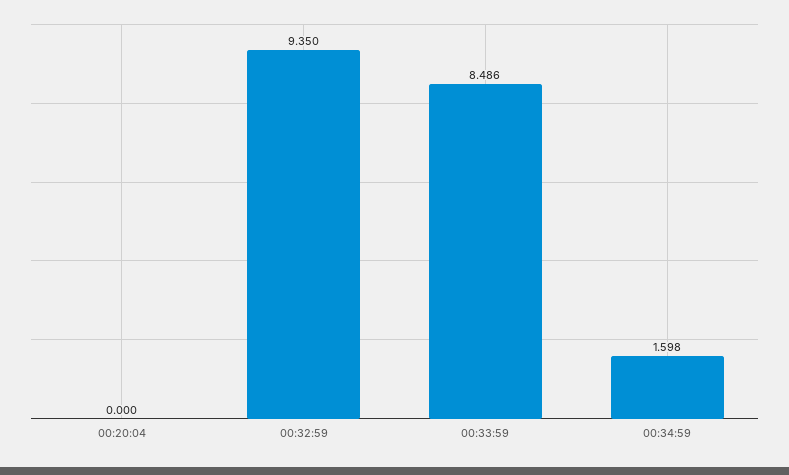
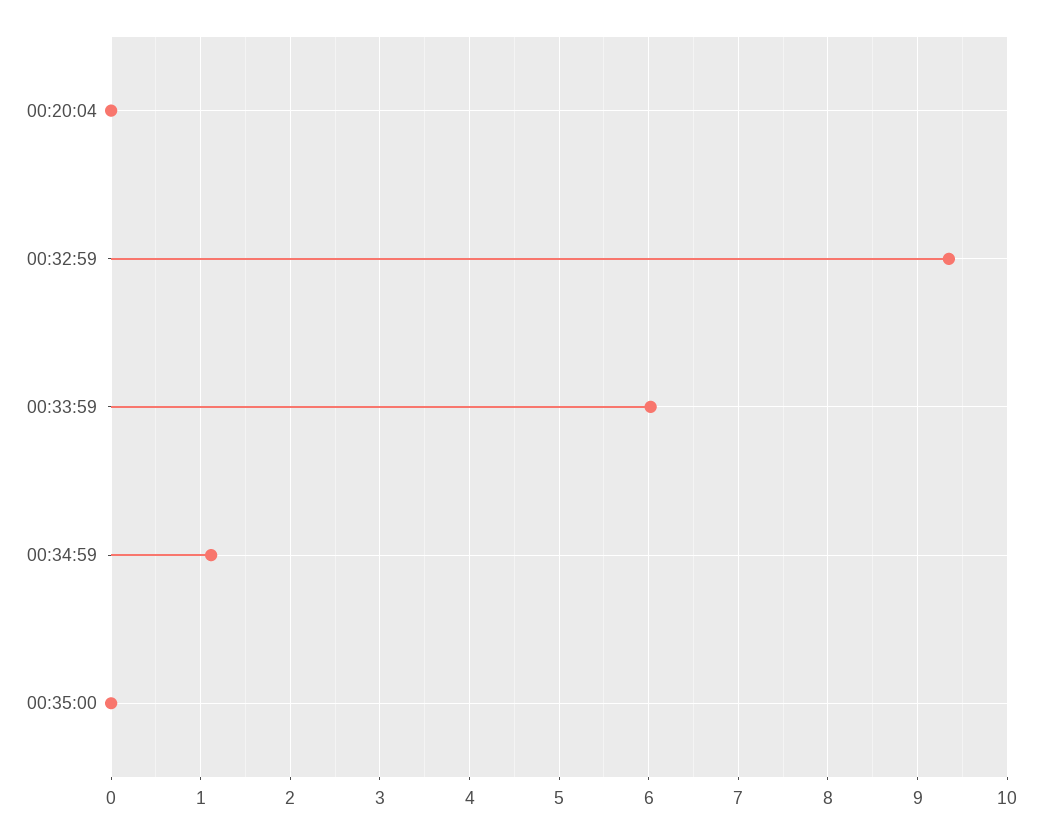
00:33:59: 8.486 -> 6
00:34:59: 1.598 -> 1.1
00:35:00: none -> 0

